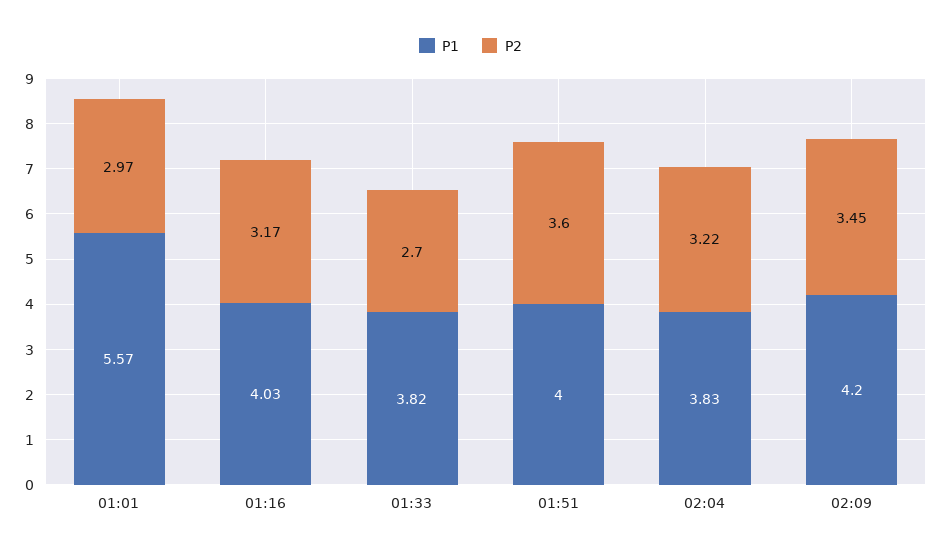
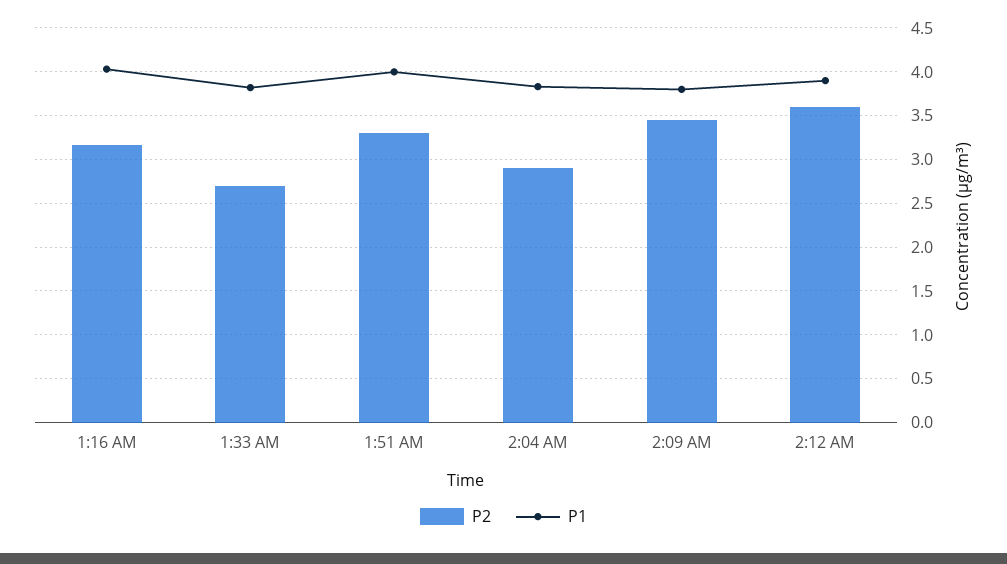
P1, 01:01: 5.57 -> none
P2, 01:01: 2.97 -> none
P2, 01:51: 3.6 -> 3.3
P2, 02:04: 3.22 -> 2.9
P1, 02:09: 4.2 -> 3.8
P2, 2:12 AM: none -> 3.6
P1, 2:12 AM: none -> 3.9

